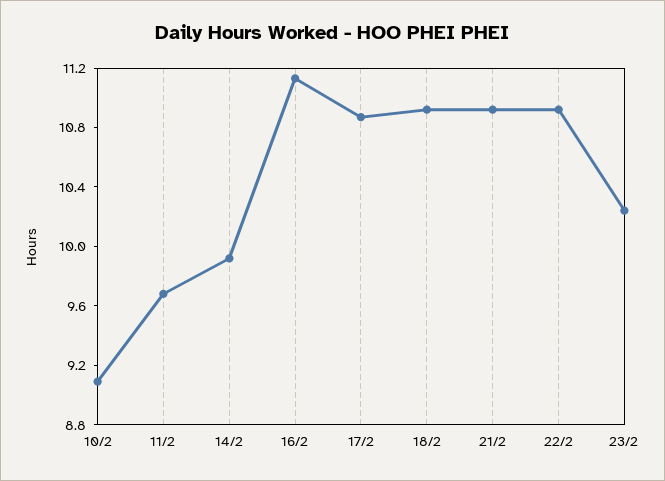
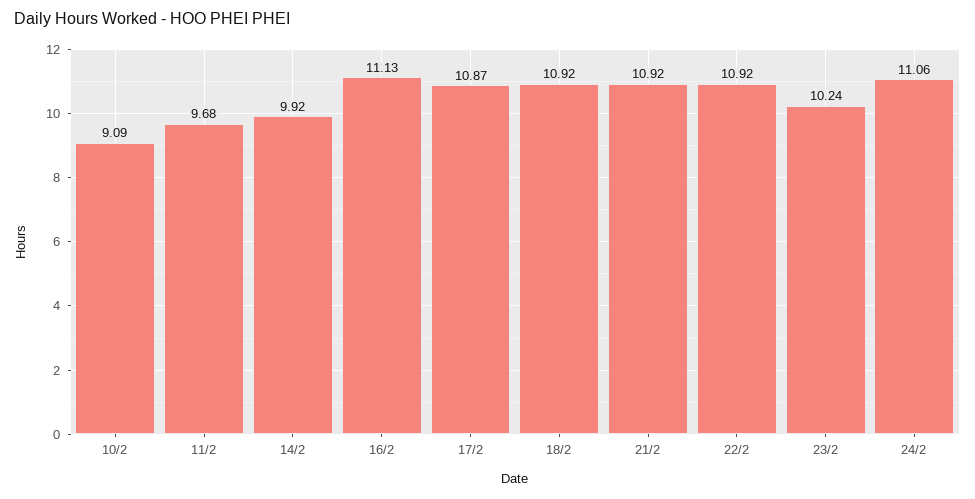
24/2: none -> 11.06

